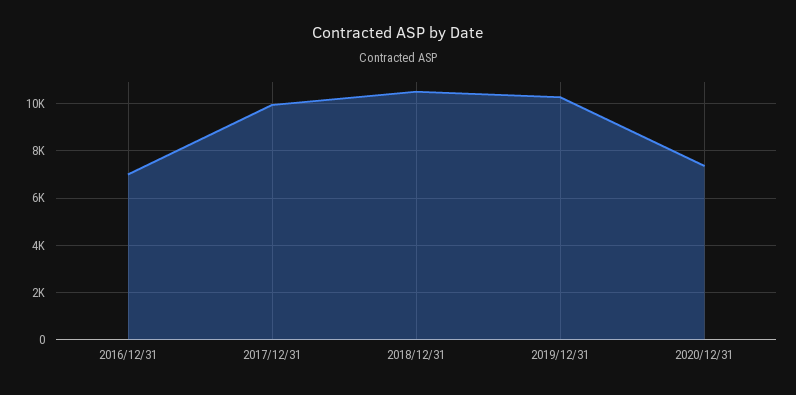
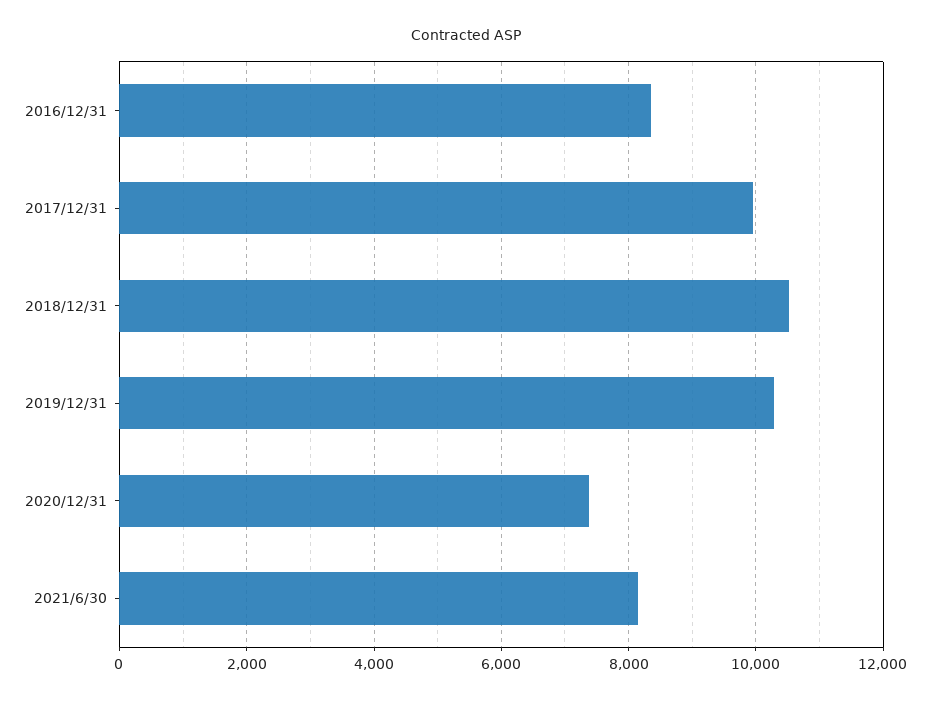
2016/12/31: 7000 -> 8400
2021/6/30: none -> 8200

